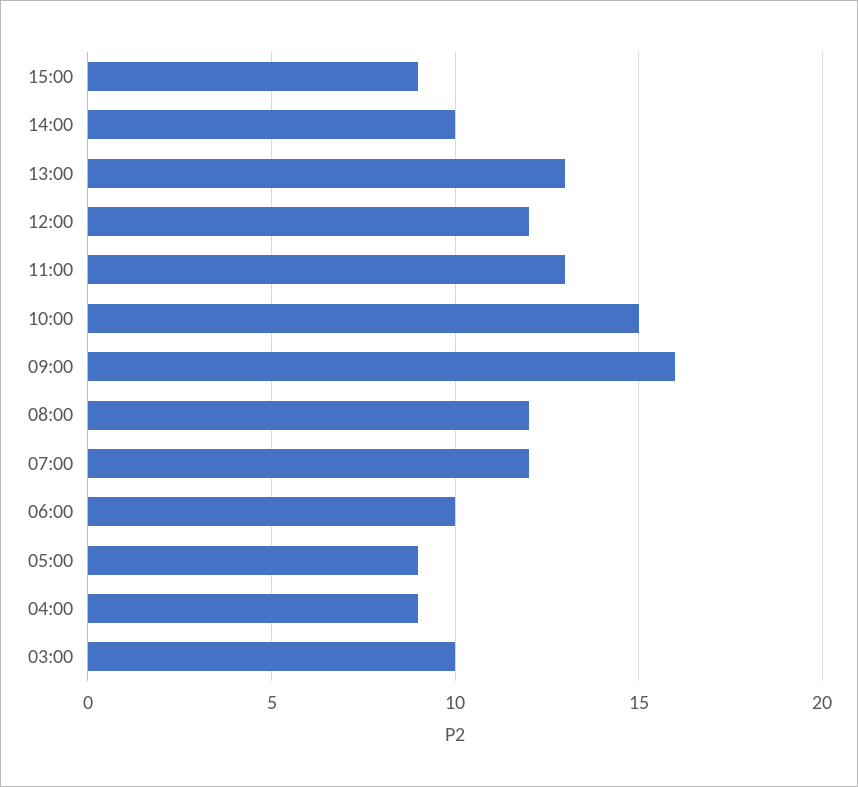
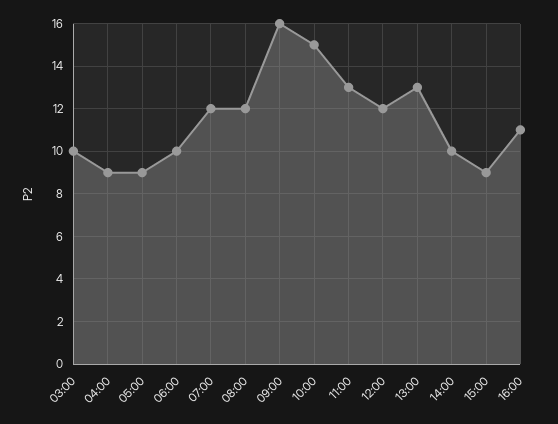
16:00: none -> 11

